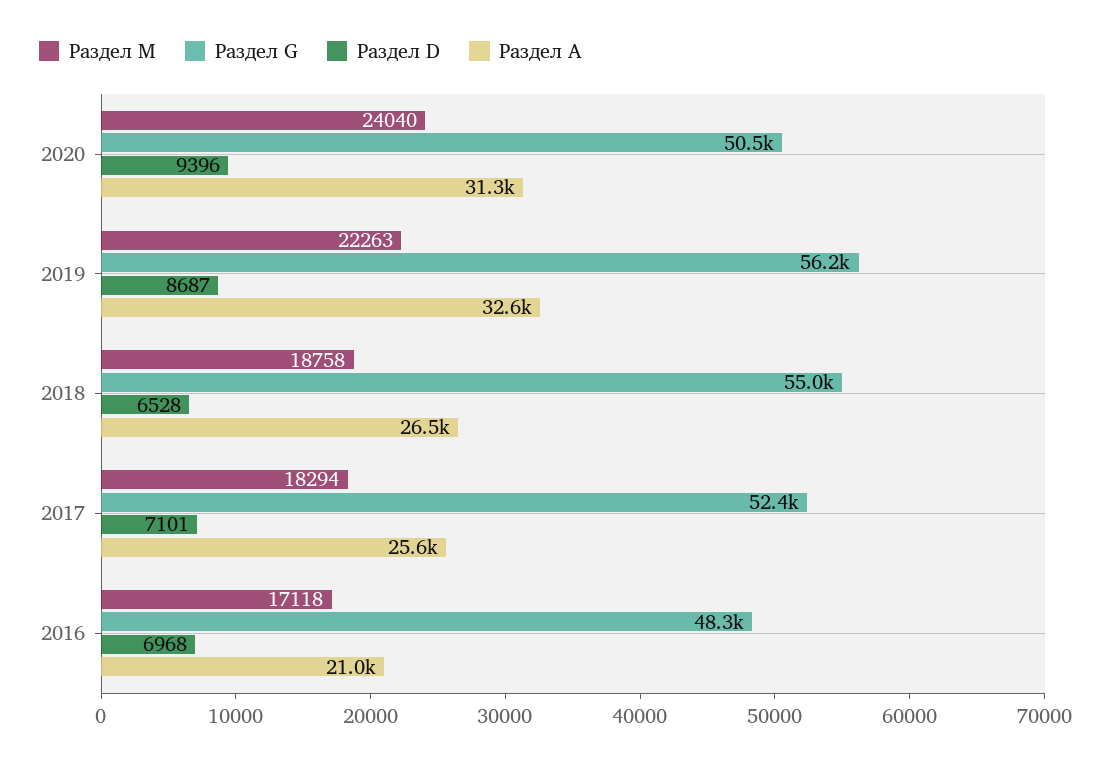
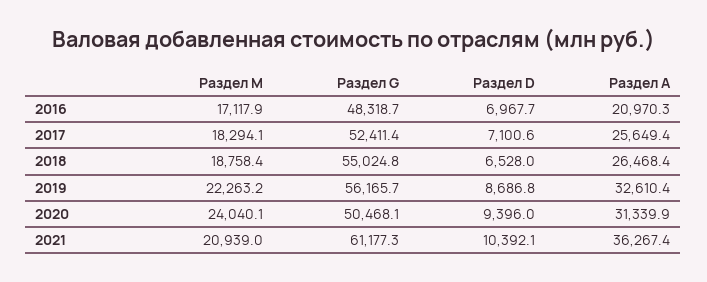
Раздел M, 2021: none -> 20939
Раздел G, 2021: none -> 61177.3
Раздел D, 2021: none -> 10392.1
Раздел A, 2021: none -> 36267.4

